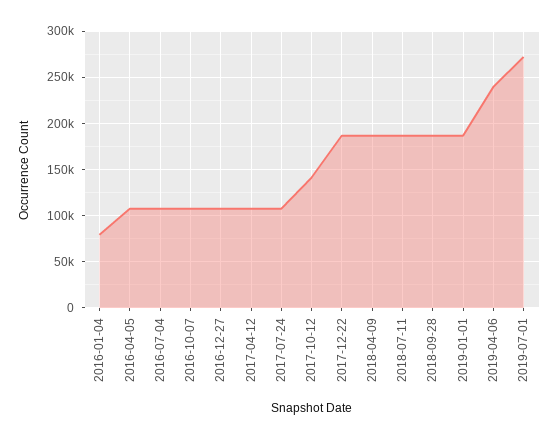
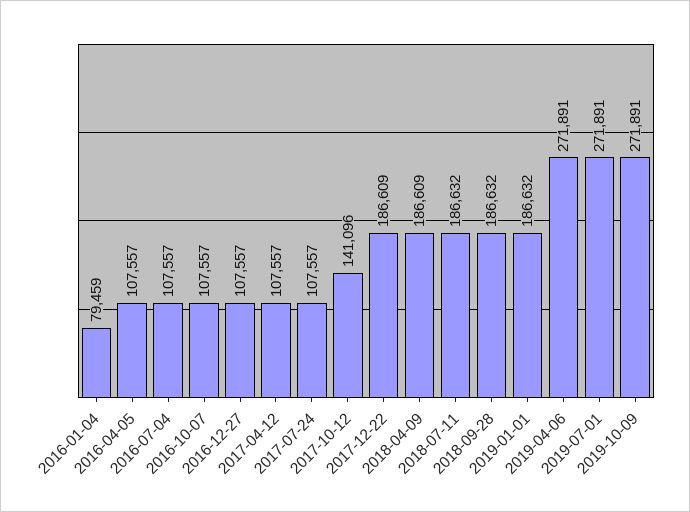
2019-04-06: 240000 -> 271891
2019-10-09: none -> 271891

